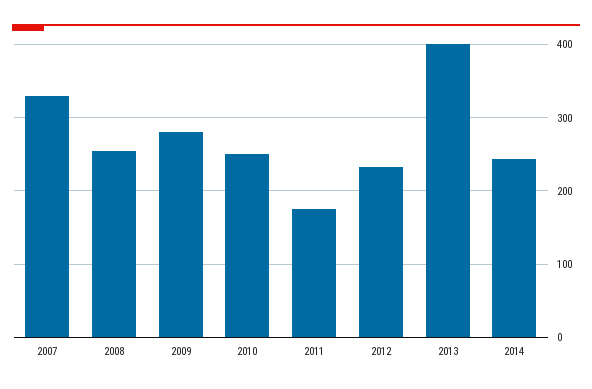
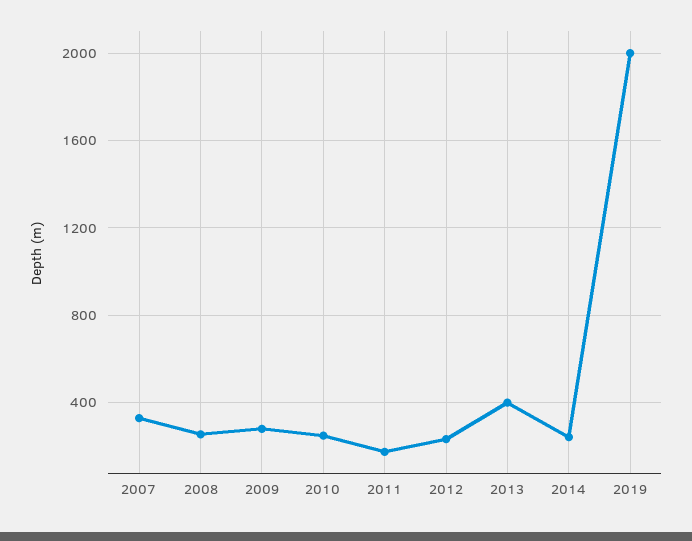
2019: none -> 2000

